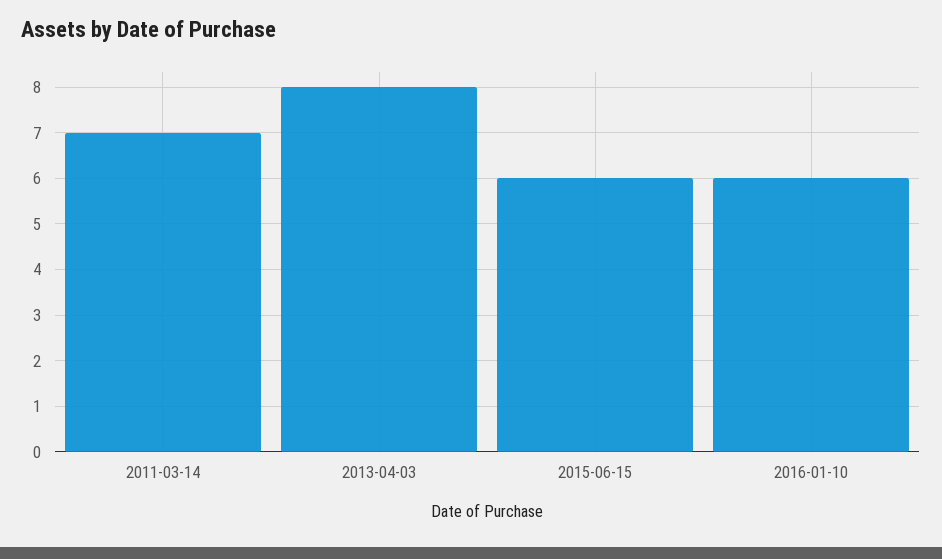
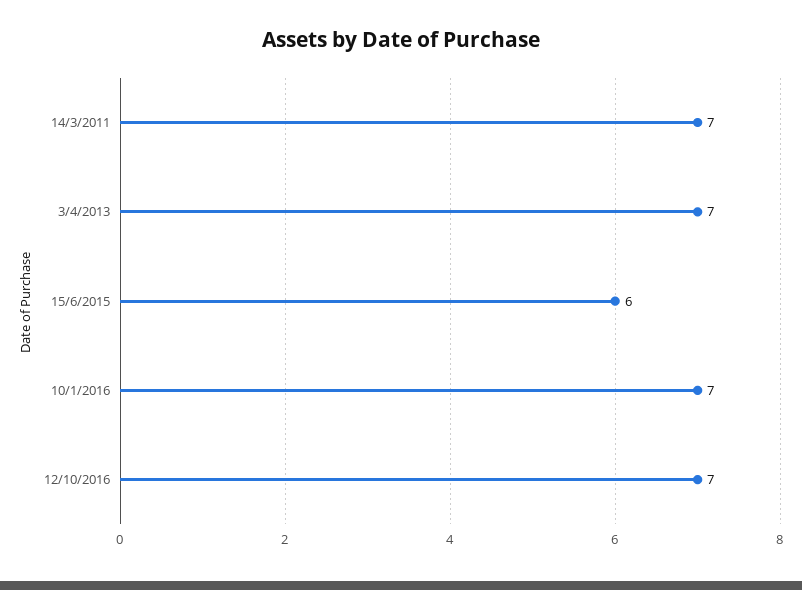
2013-04-03: 8 -> 7
2016-01-10: 6 -> 7
12/10/2016: none -> 7

